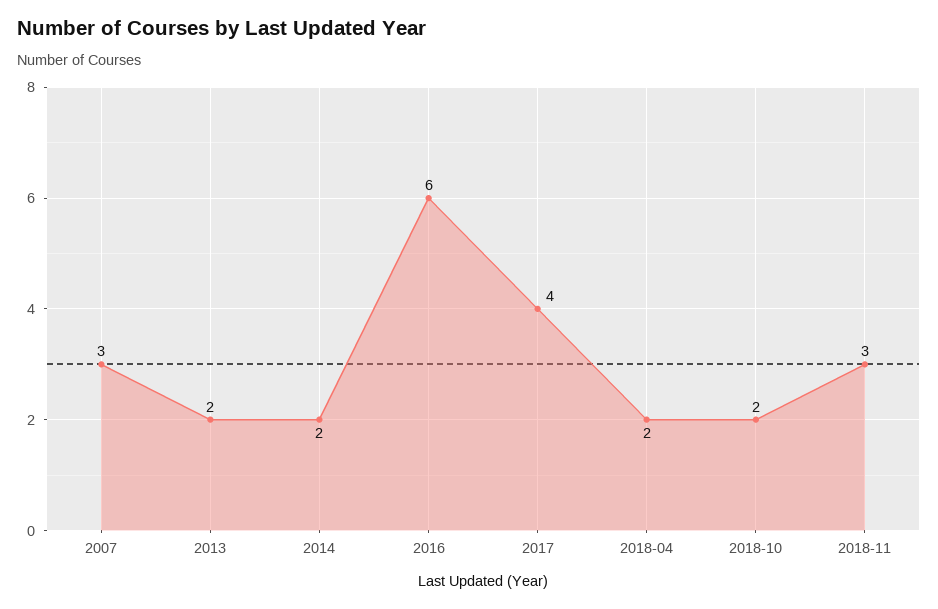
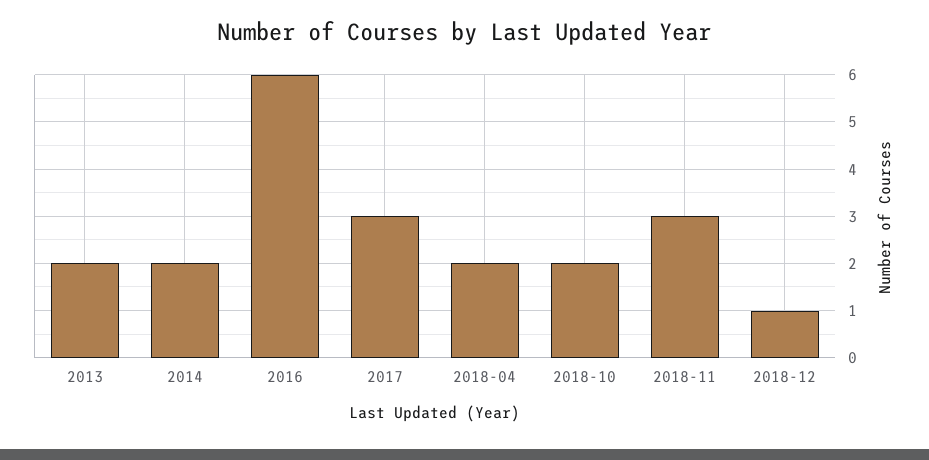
2007: 3 -> none
2017: 4 -> 3
2018-12: none -> 1

